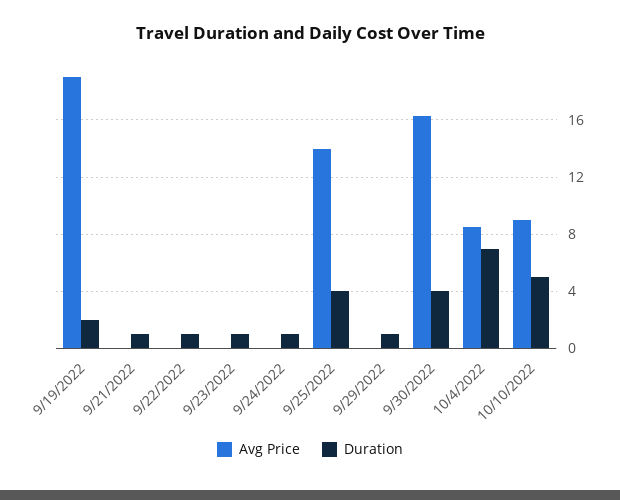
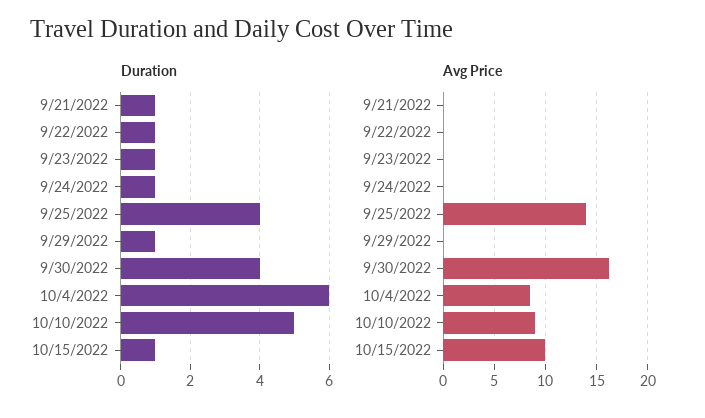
Avg Price, 9/19/2022: 19 -> none
Duration, 9/19/2022: 2 -> none
Duration, 10/4/2022: 7 -> 6
Duration, 10/15/2022: none -> 1
Avg Price, 10/15/2022: none -> 10

